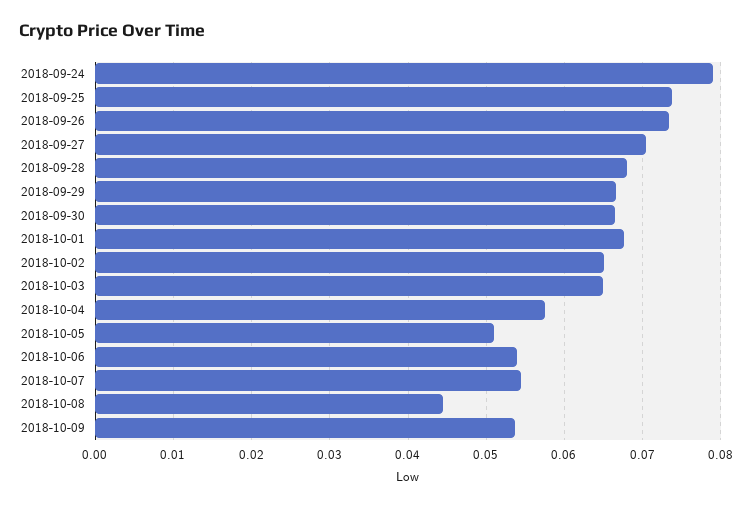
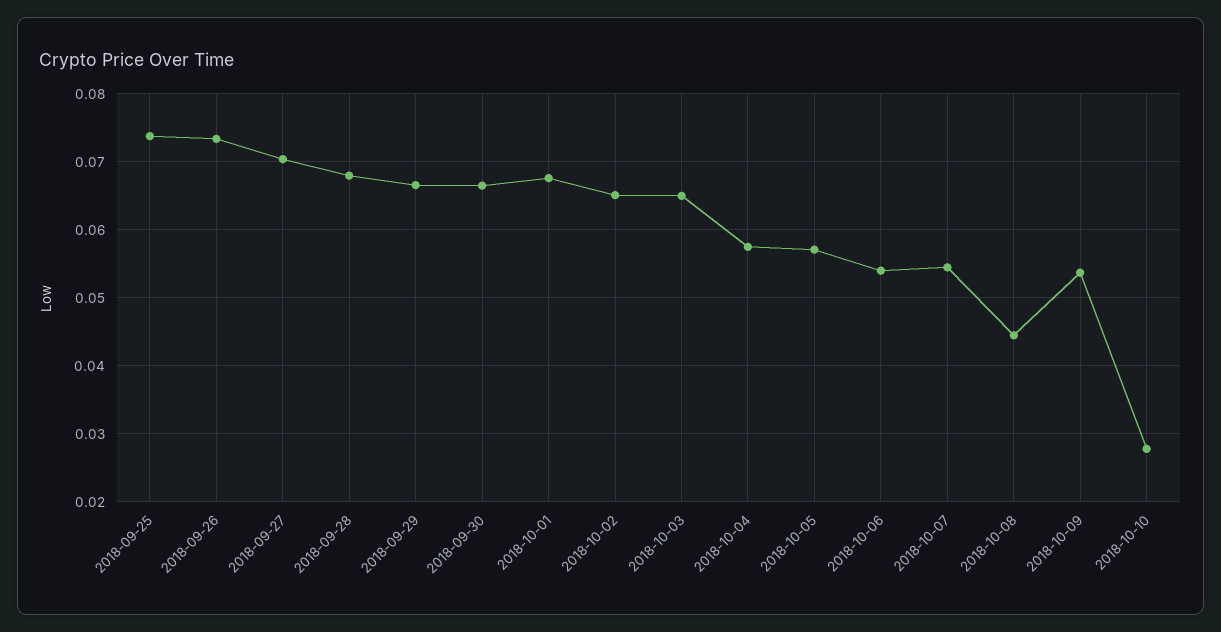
2018-09-24: 0.079 -> none
2018-10-05: 0.051 -> 0.057
2018-10-10: none -> 0.028

